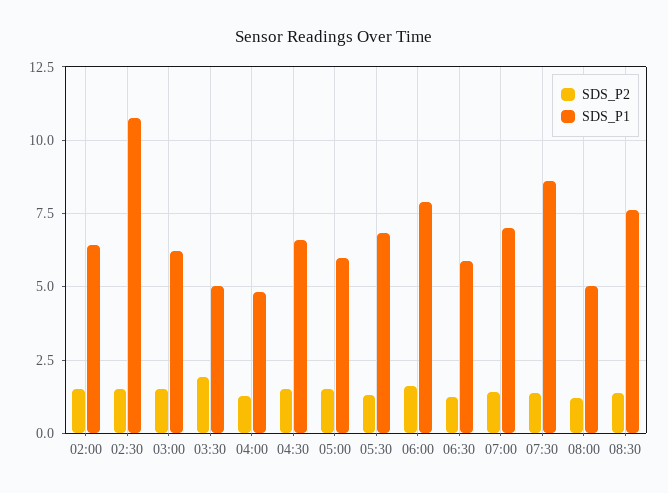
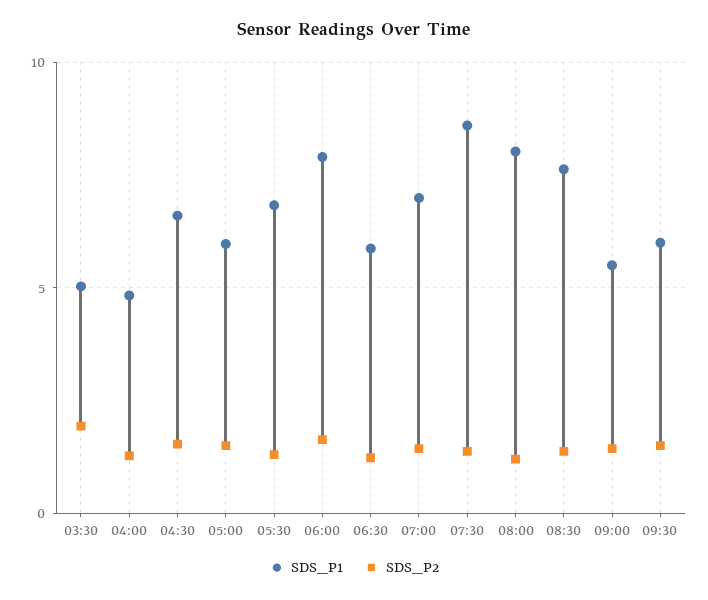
SDS_P2, 02:00: 1.5 -> none
SDS_P1, 02:00: 6.5 -> none
SDS_P2, 02:30: 1.5 -> none
SDS_P1, 02:30: 10.75 -> none
SDS_P2, 03:00: 1.5 -> none
SDS_P1, 03:00: 6.25 -> none
SDS_P1, 08:00: 5 -> 8
SDS_P1, 09:00: none -> 5.5
SDS_P2, 09:00: none -> 1.5
SDS_P1, 09:30: none -> 6
SDS_P2, 09:30: none -> 1.5

